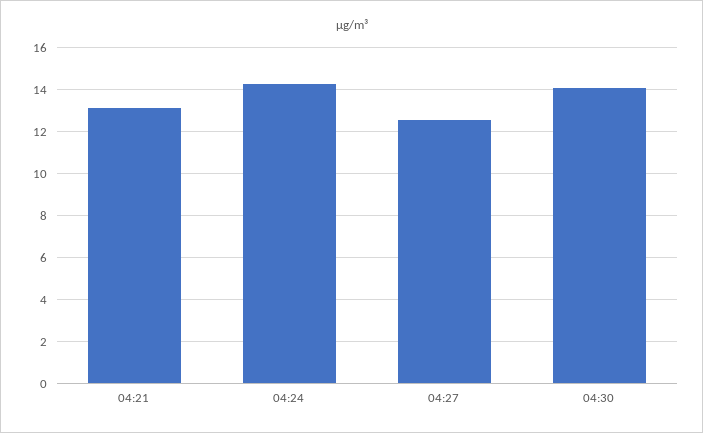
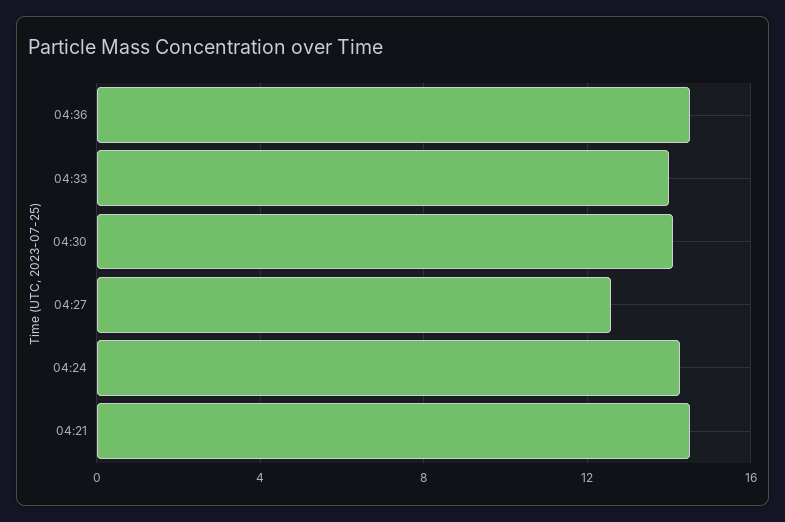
04:21: 13 -> 14.5
04:36: none -> 14.5
04:33: none -> 14

